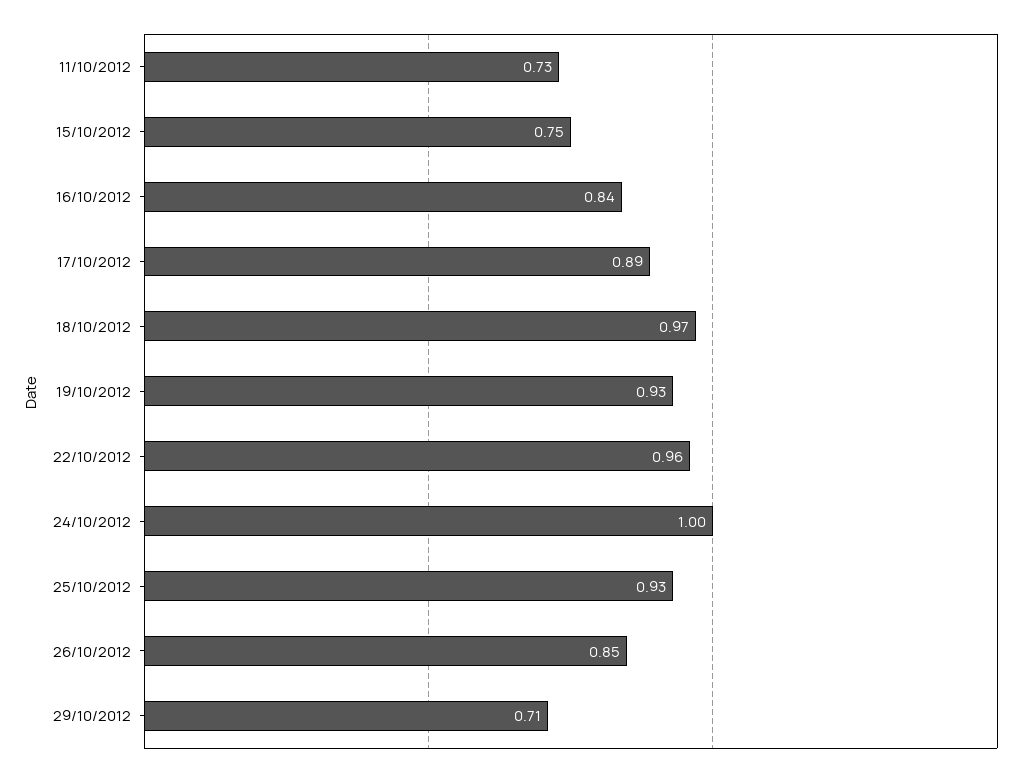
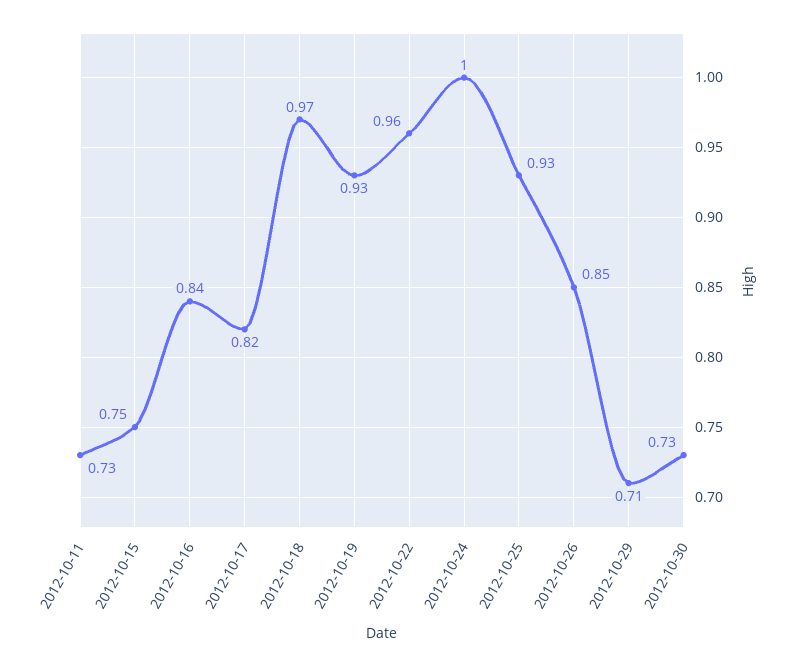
17/10/2012: 0.89 -> 0.82
2012-10-30: none -> 0.73

